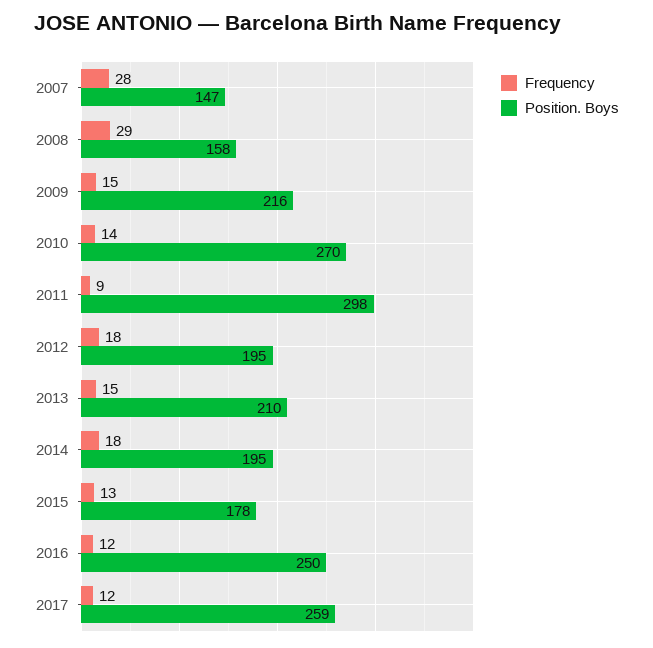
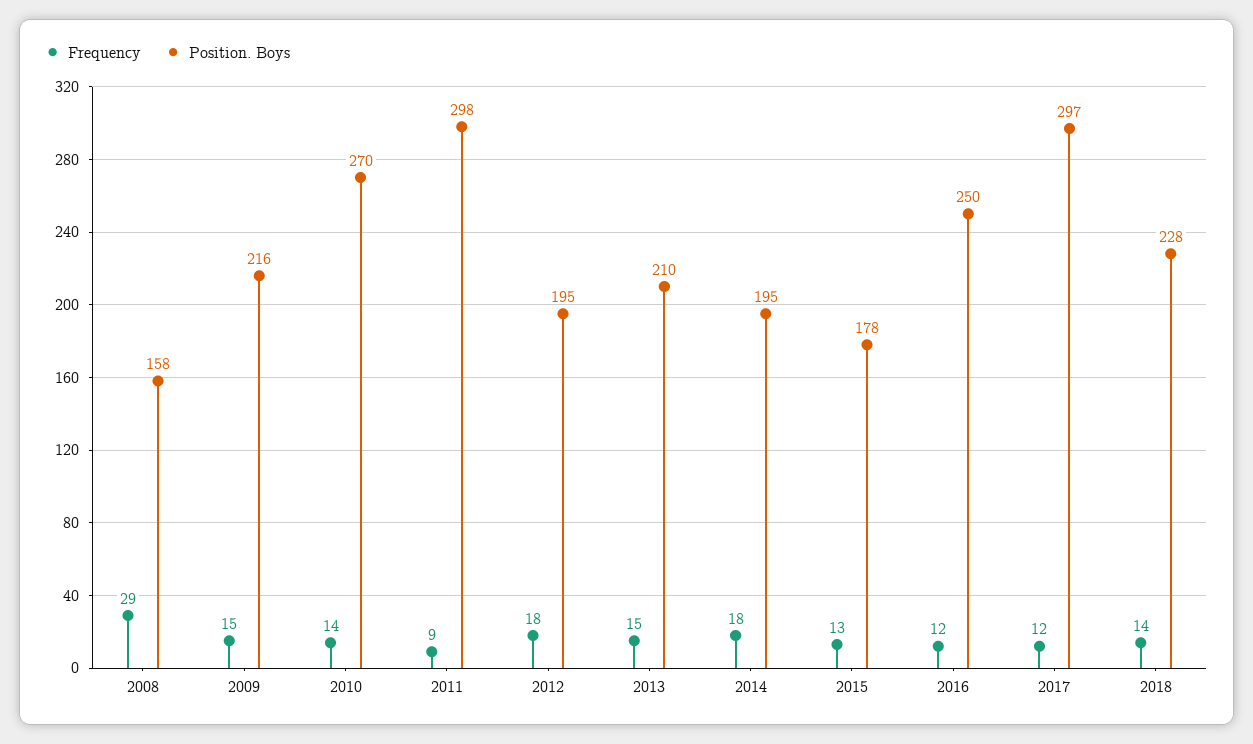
Frequency, 2007: 28 -> none
Position. Boys, 2007: 147 -> none
Position. Boys, 2017: 259 -> 297
Frequency, 2018: none -> 14
Position. Boys, 2018: none -> 228

